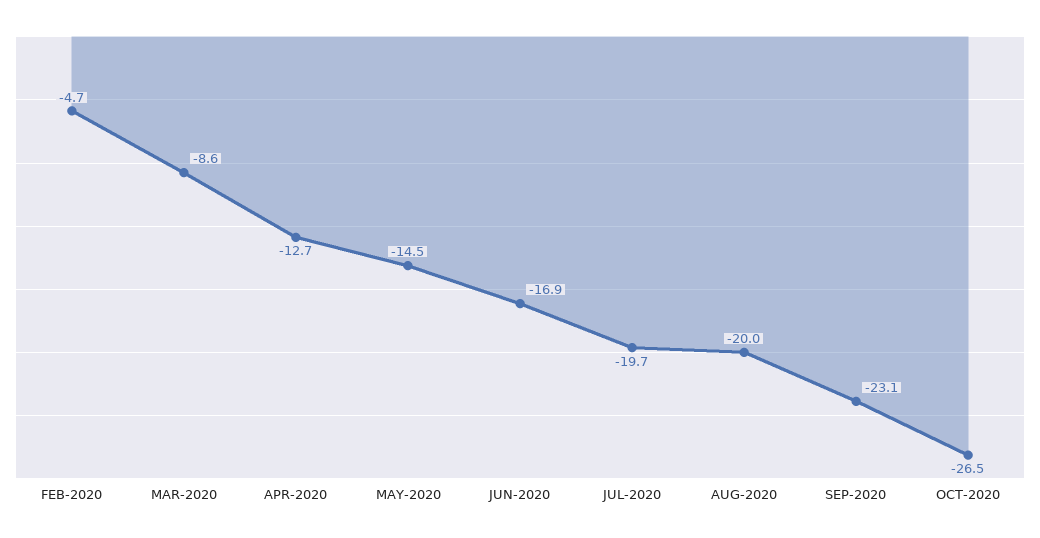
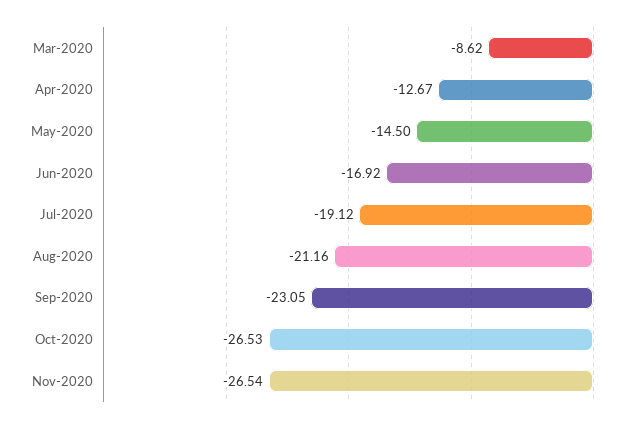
FEB-2020: -4.7 -> none
JUL-2020: -19.7 -> -19.12
AUG-2020: -20 -> -21.16
Nov-2020: none -> -26.54

